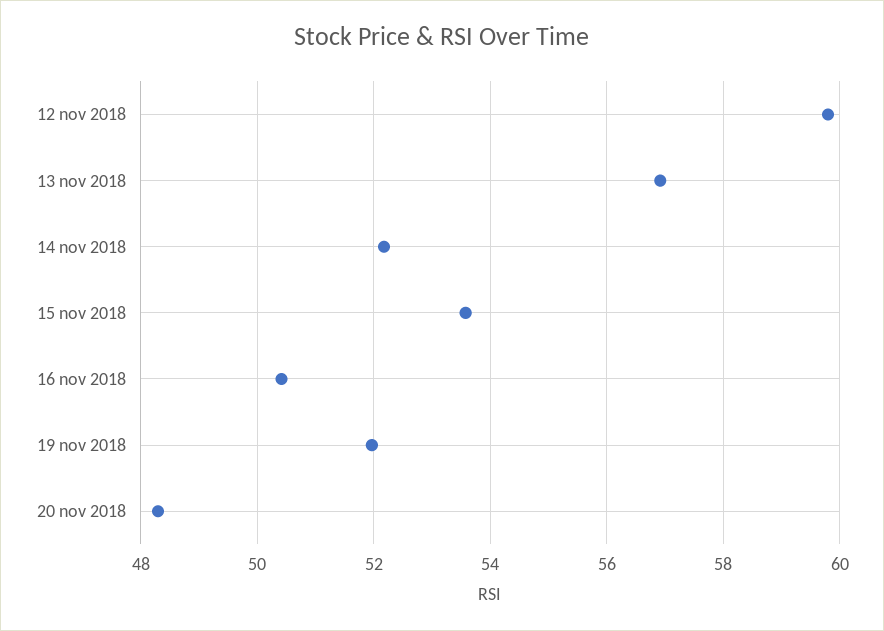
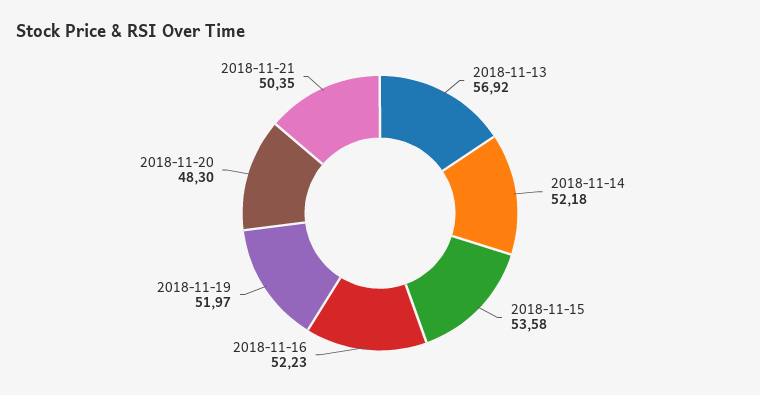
12 nov 2018: 59.8 -> none
16 nov 2018: 50.4 -> 52.23
2018-11-21: none -> 50.35

